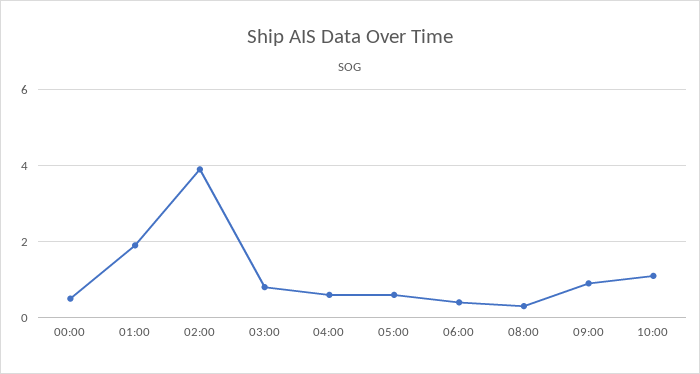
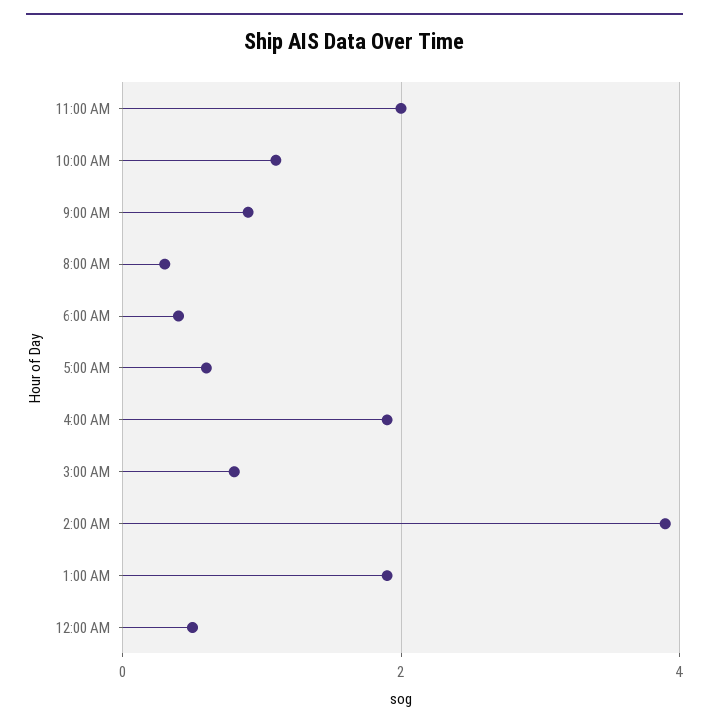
04:00: 0.5 -> 2
11:00 AM: none -> 2

